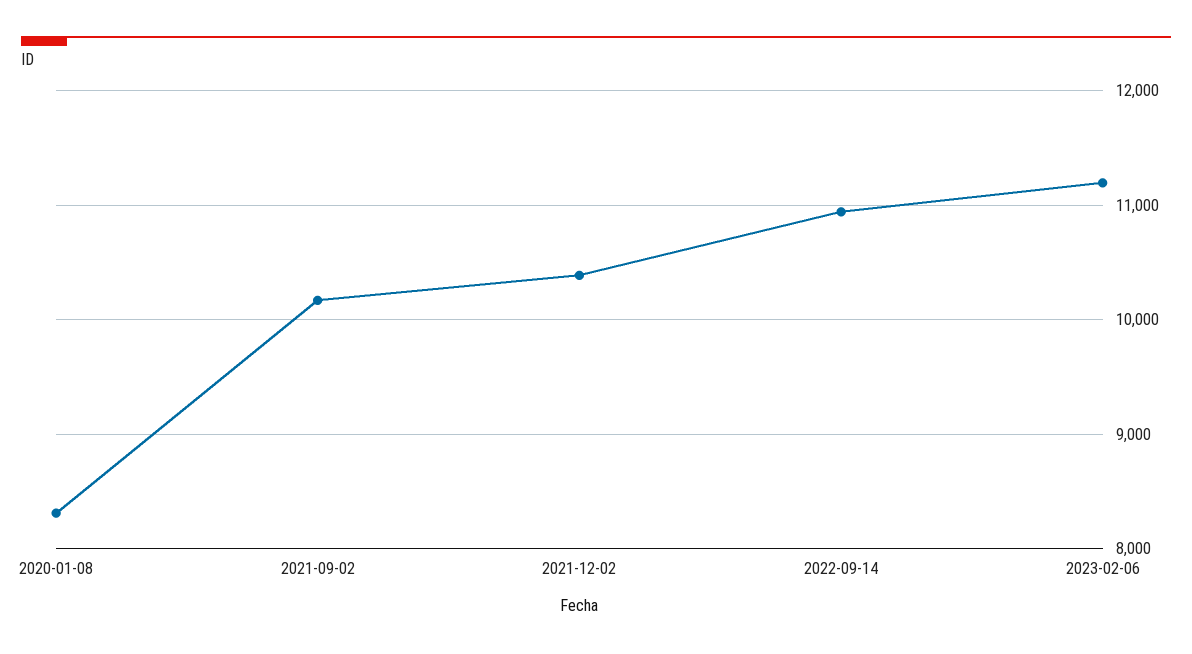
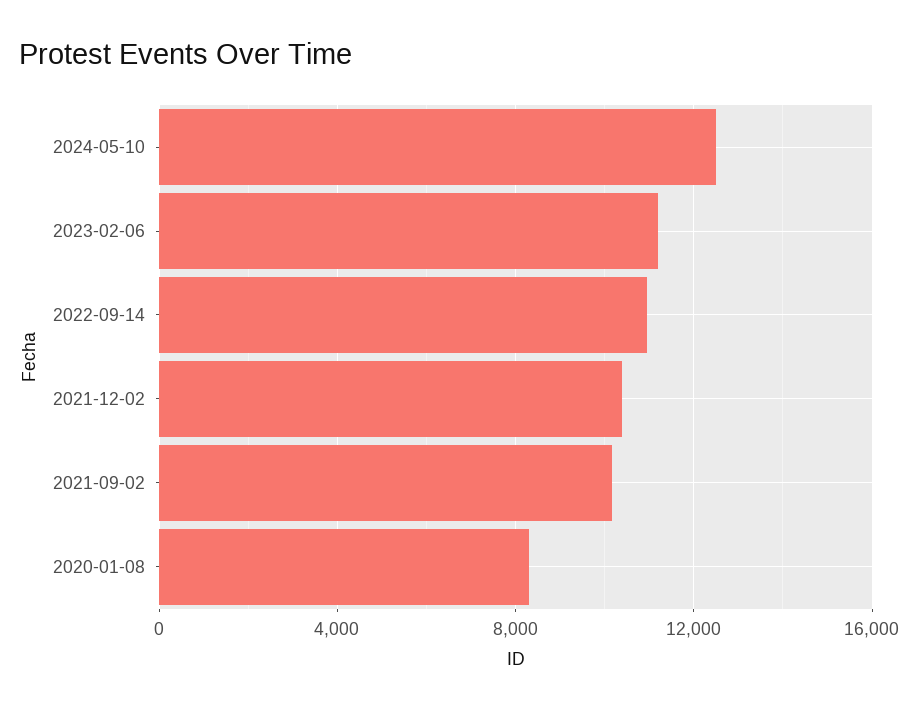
2024-05-10: none -> 12500

